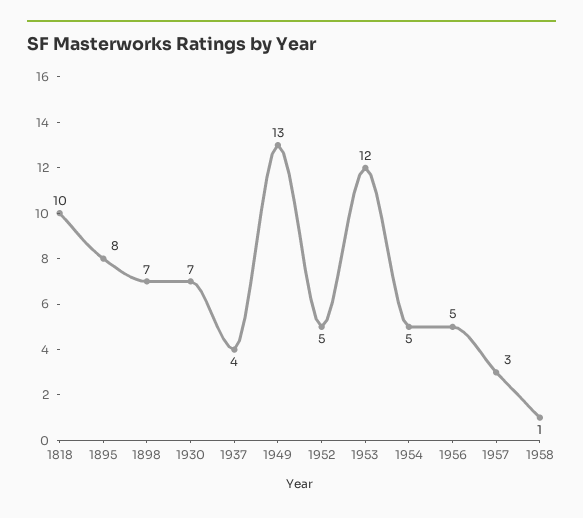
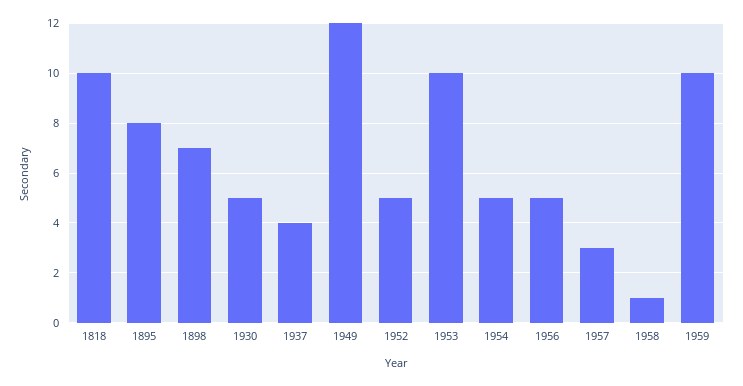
1930: 7 -> 5
1949: 13 -> 12
1953: 12 -> 10
1959: none -> 10

